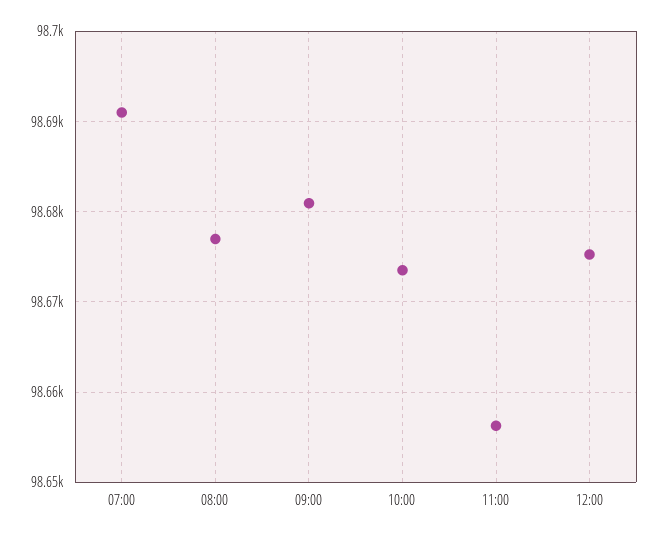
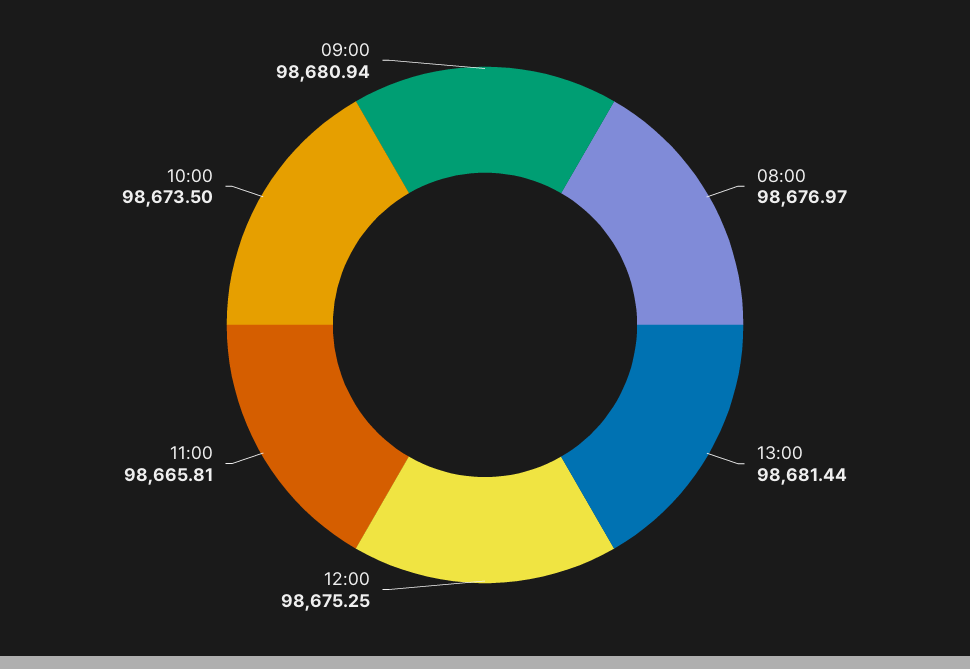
07:00: 98691 -> none
11:00: 98656 -> 98665.81
13:00: none -> 98681.44

